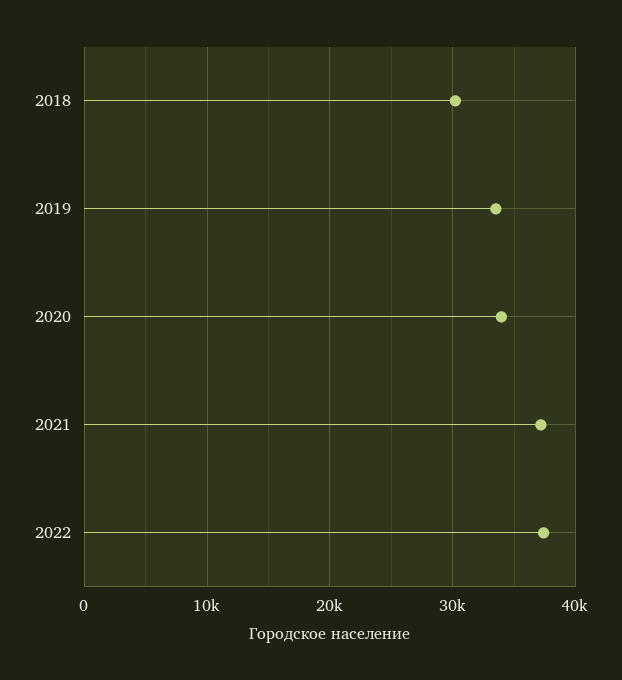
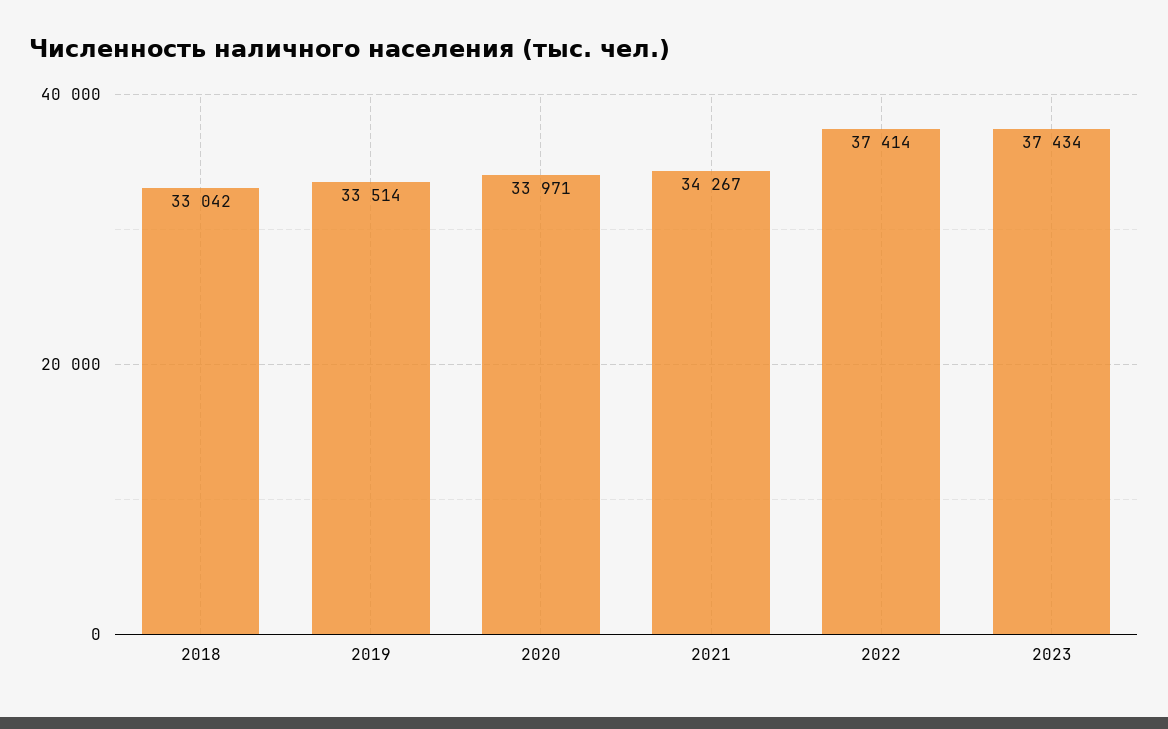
2018: 30000 -> 33042
2021: 37000 -> 34267
2023: none -> 37434

